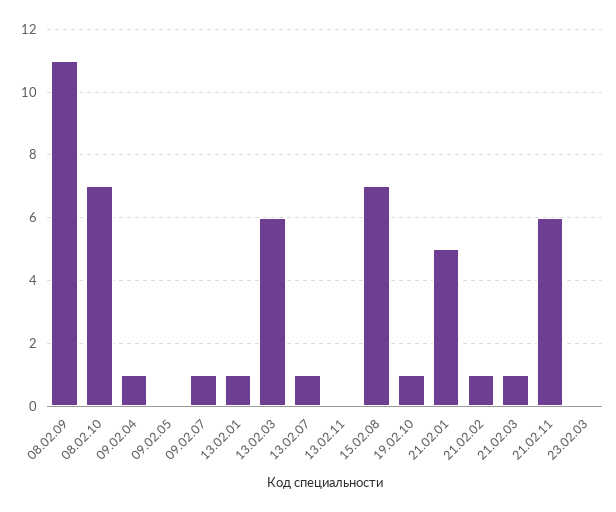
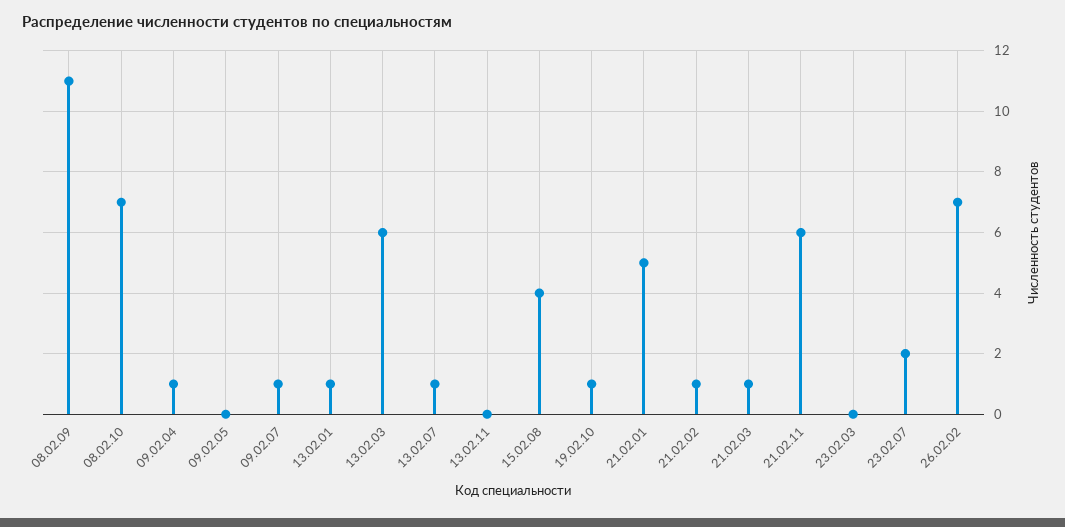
15.02.08: 7 -> 4
23.02.07: none -> 2
26.02.02: none -> 7

